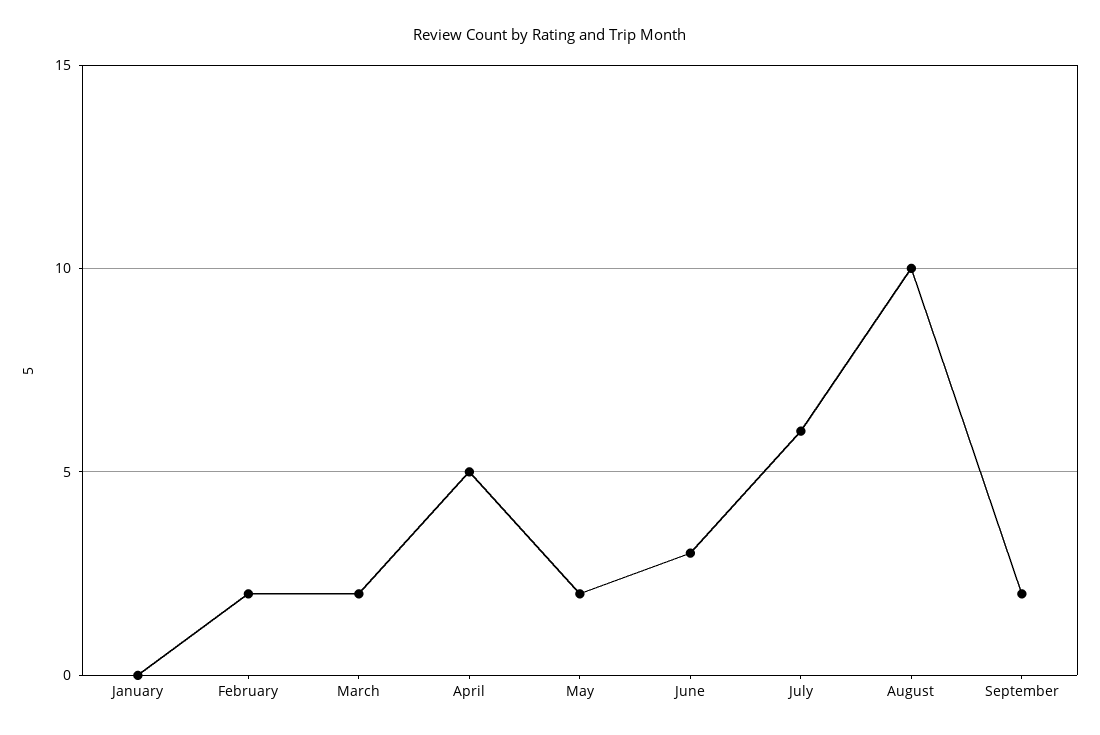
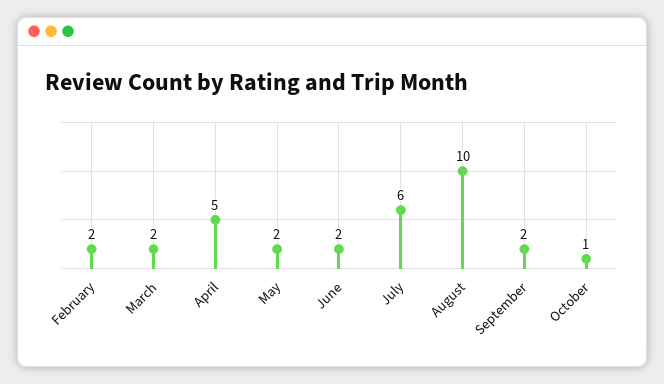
January: 0 -> none
June: 3 -> 2
October: none -> 1

